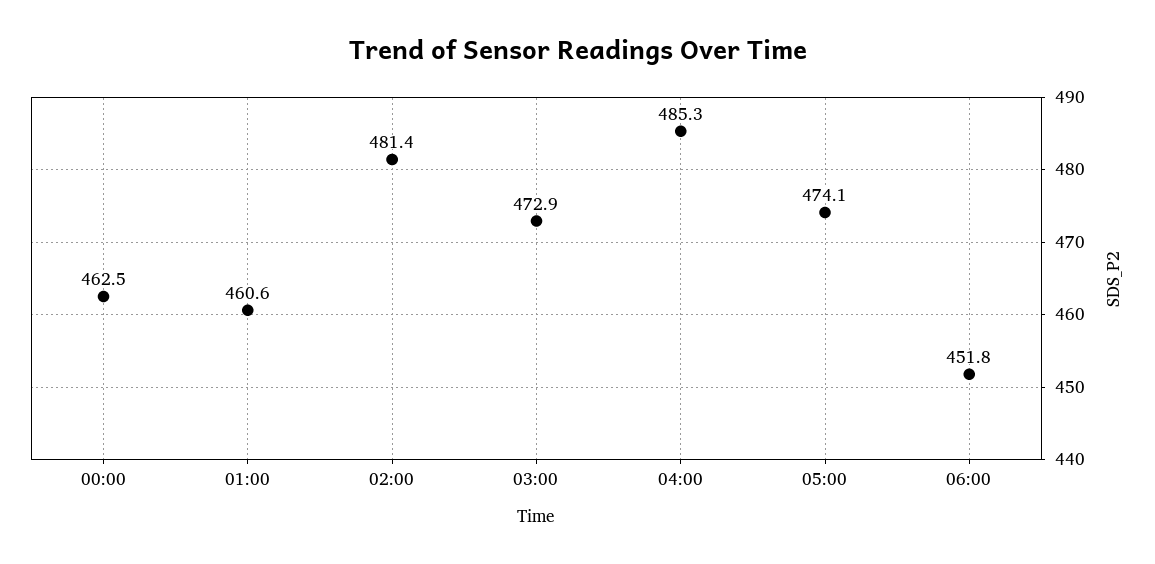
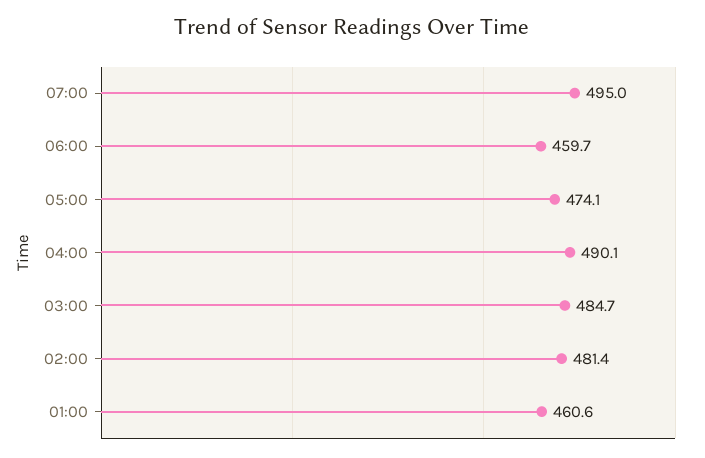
00:00: 462.5 -> none
03:00: 472.9 -> 484.7
04:00: 485.3 -> 490.1
06:00: 451.8 -> 459.7
07:00: none -> 495

